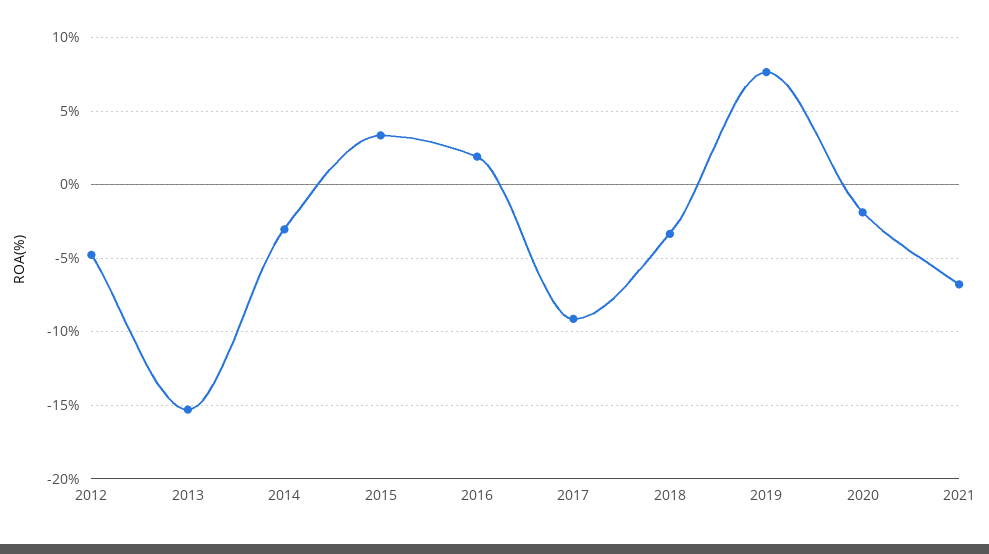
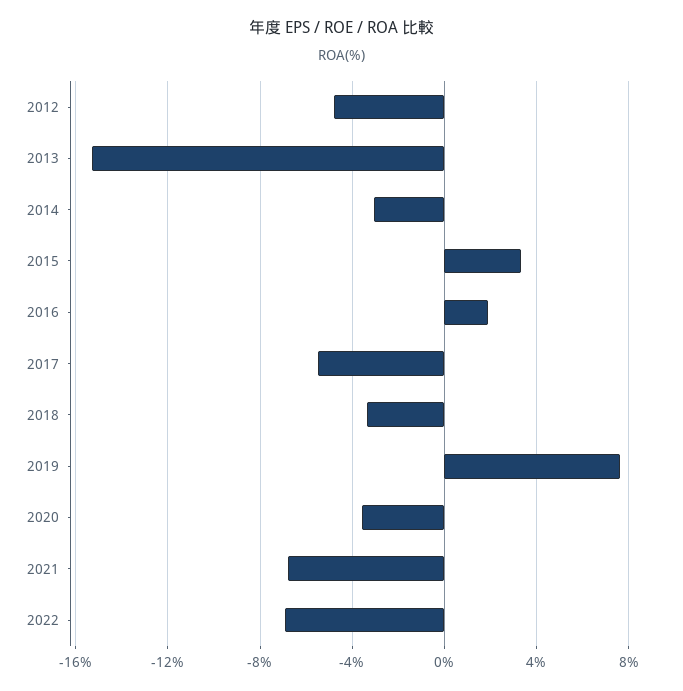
2017: -9 -> -5.5
2020: -2 -> -3.5
2022: none -> -7

